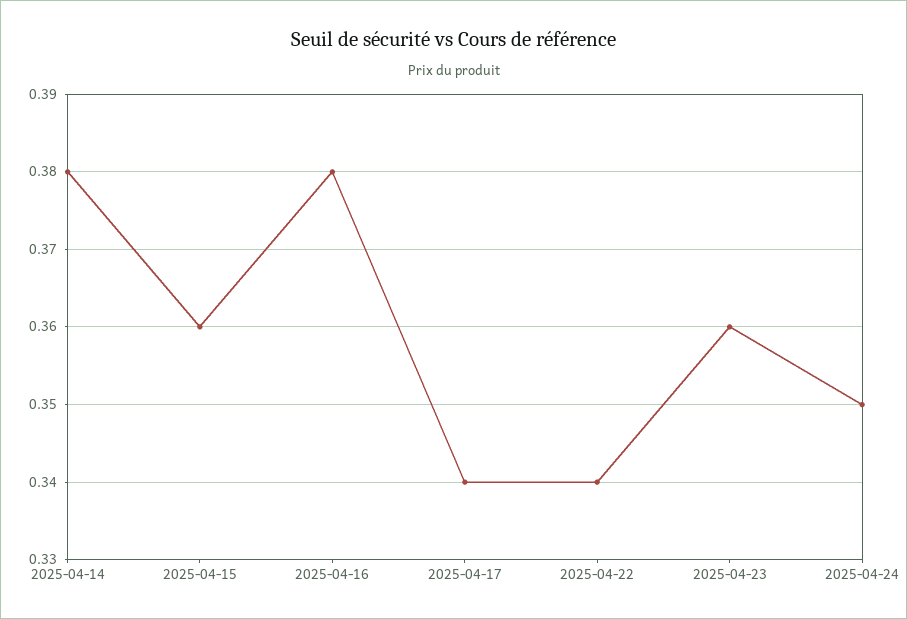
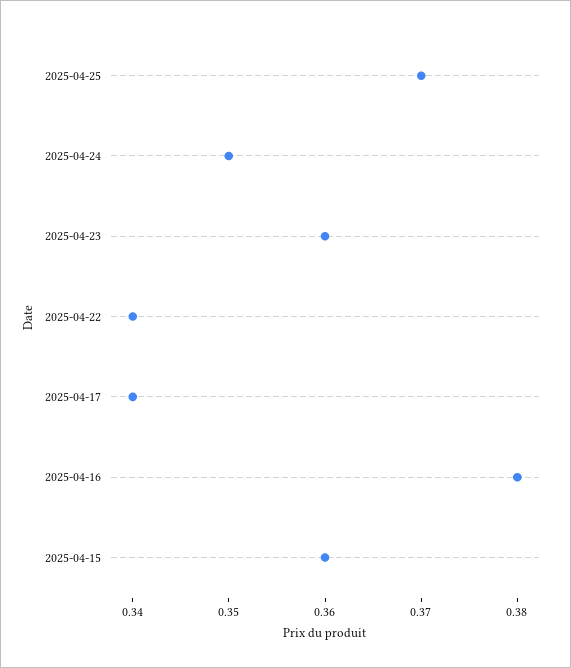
2025-04-14: 0.38 -> none
2025-04-25: none -> 0.37

